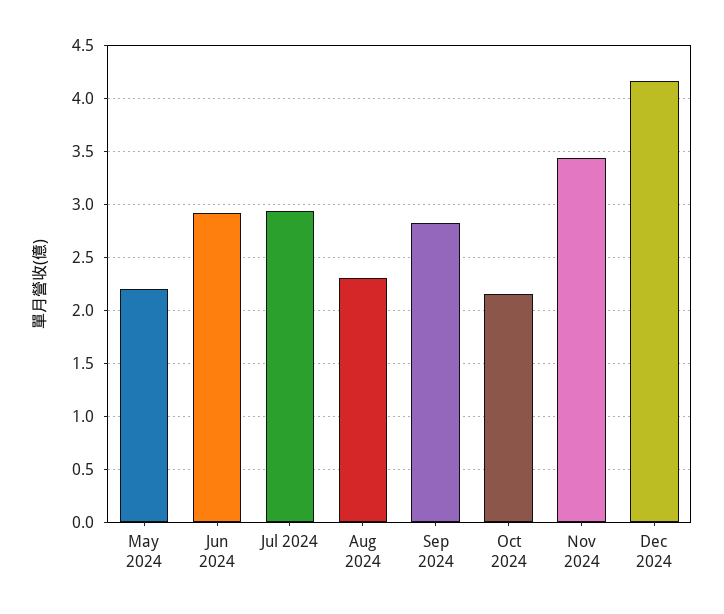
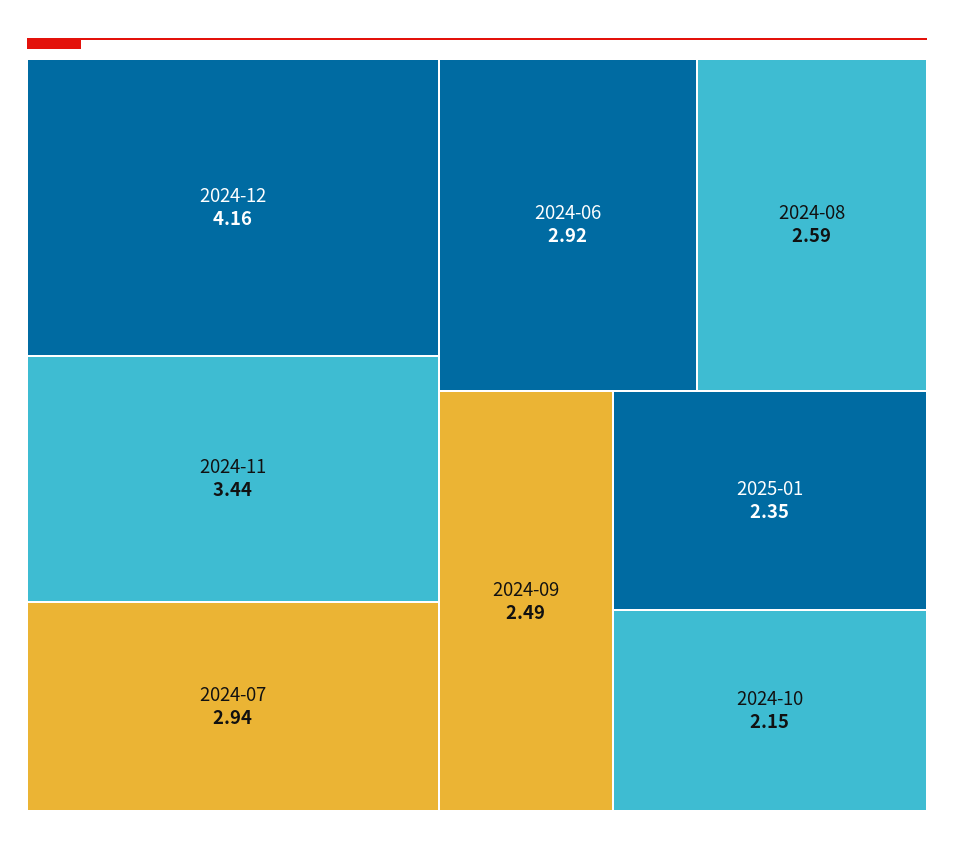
May 2024: 2.2 -> none
Aug 2024: 2.3 -> 2.59
Sep 2024: 2.8 -> 2.49
2025-01: none -> 2.35

